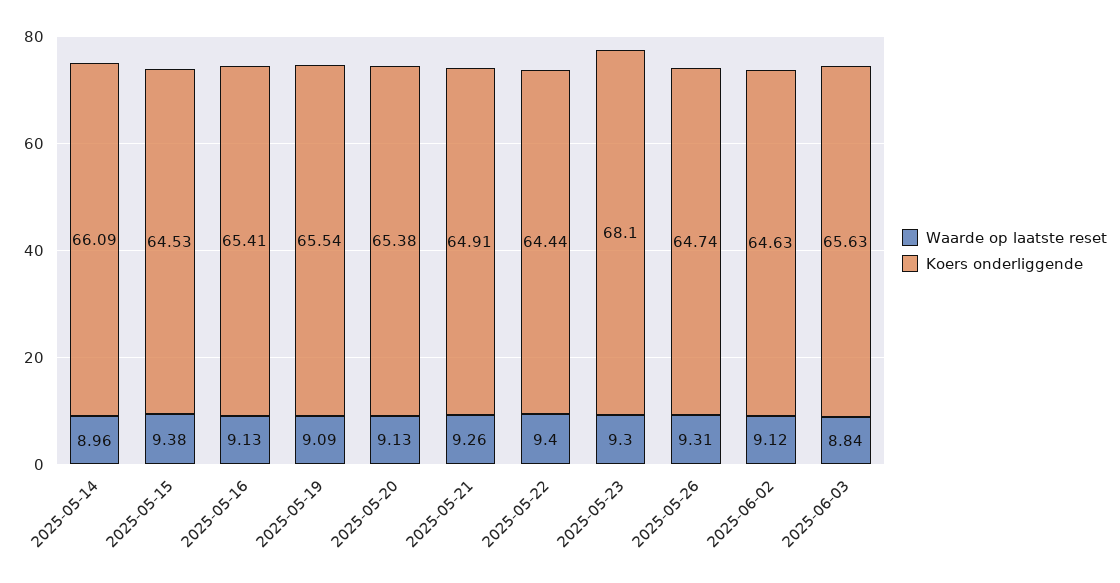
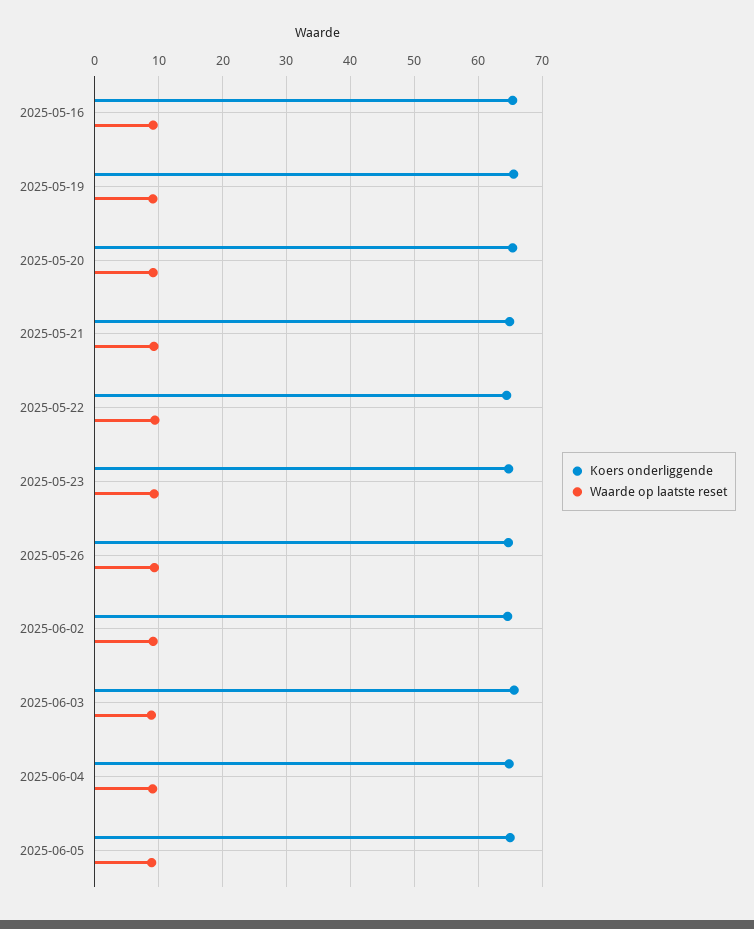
Waarde op laatste reset, 2025-05-14: 8.96 -> none
Koers onderliggende, 2025-05-14: 66.09 -> none
Waarde op laatste reset, 2025-05-15: 9.38 -> none
Koers onderliggende, 2025-05-15: 64.53 -> none
Koers onderliggende, 2025-05-23: 68.1 -> 65
Koers onderliggende, 2025-06-04: none -> 65
Waarde op laatste reset, 2025-06-04: none -> 9
Koers onderliggende, 2025-06-05: none -> 65
Waarde op laatste reset, 2025-06-05: none -> 9

